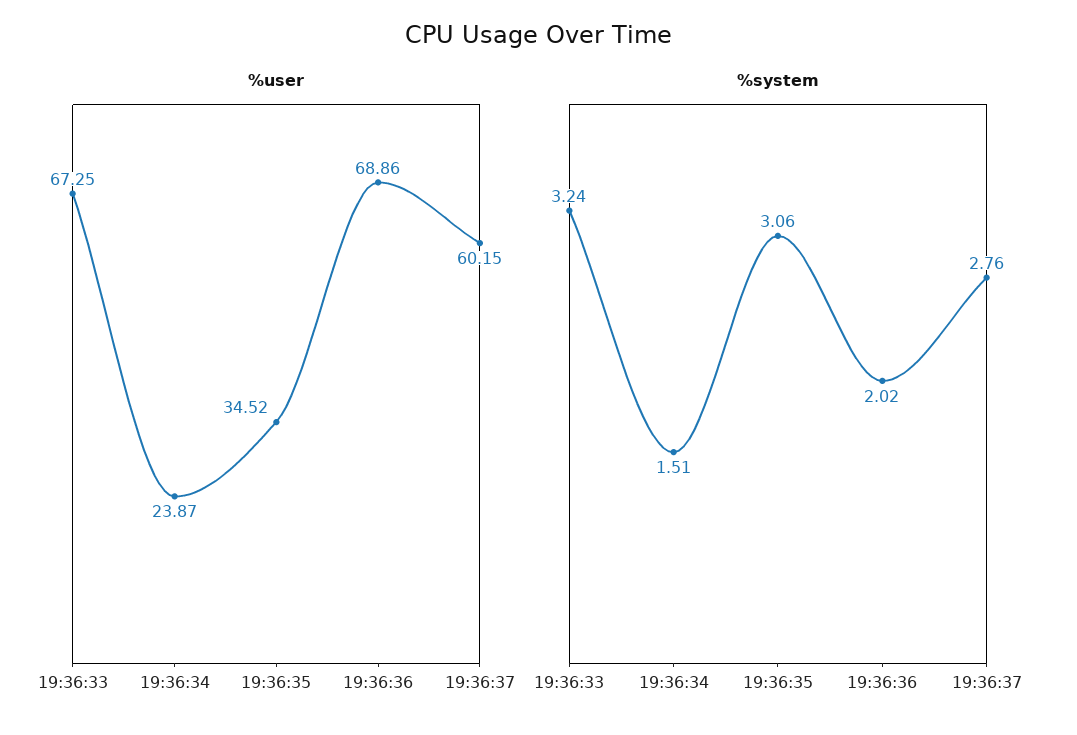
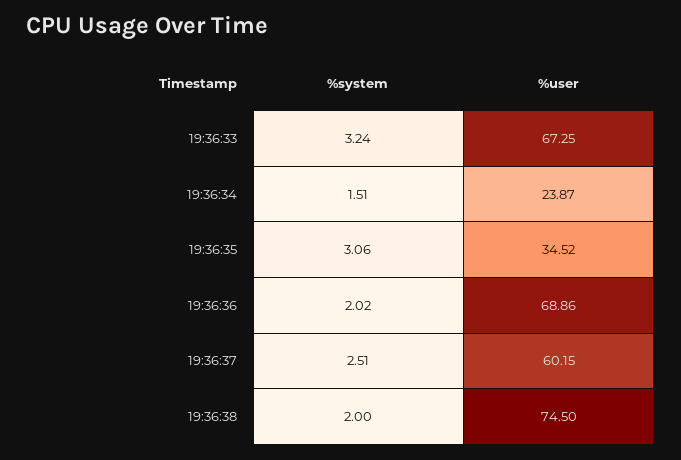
%system, 19:36:37: 2.76 -> 2.51
%system, 19:36:38: none -> 2
%user, 19:36:38: none -> 74.5

